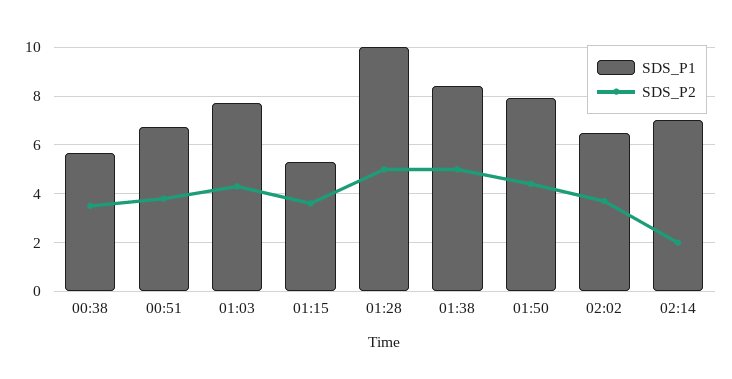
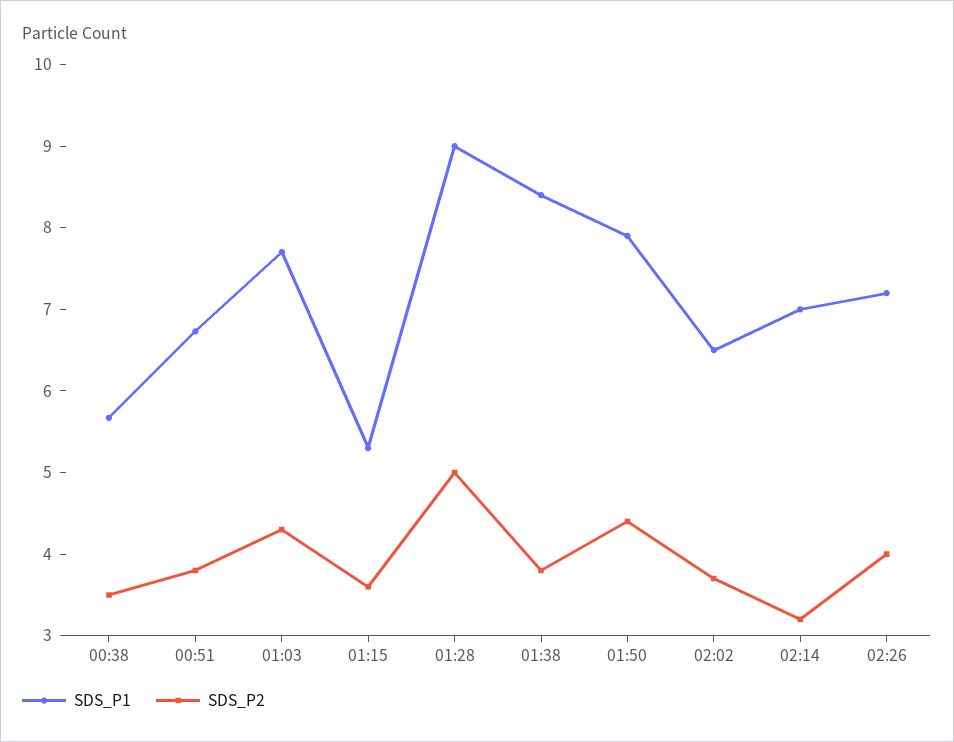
SDS_P1, 01:28: 10 -> 9
SDS_P2, 01:38: 5 -> 3.8
SDS_P2, 02:14: 2 -> 3.2
SDS_P1, 02:26: none -> 7.2
SDS_P2, 02:26: none -> 4

